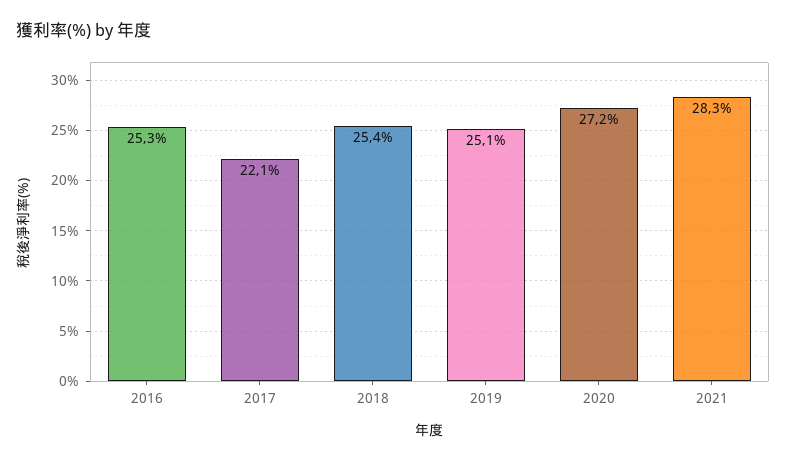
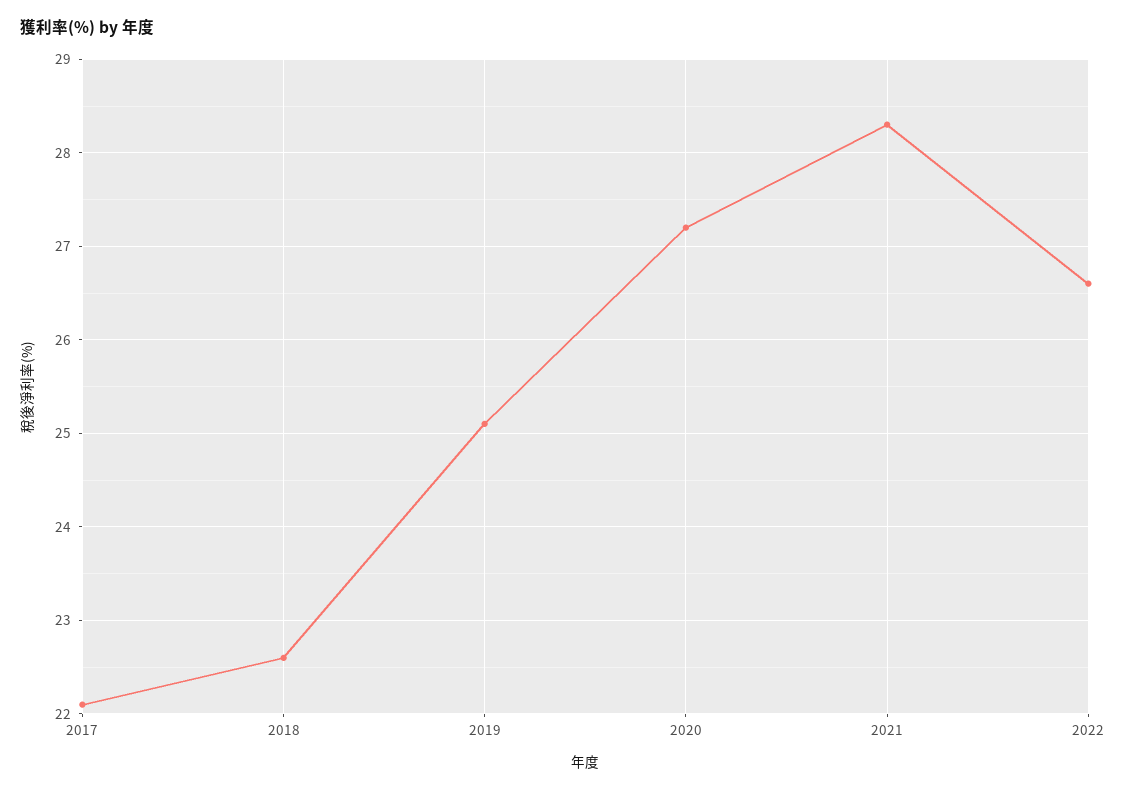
2016: 25.3 -> none
2018: 25.4 -> 22.6
2022: none -> 26.6

